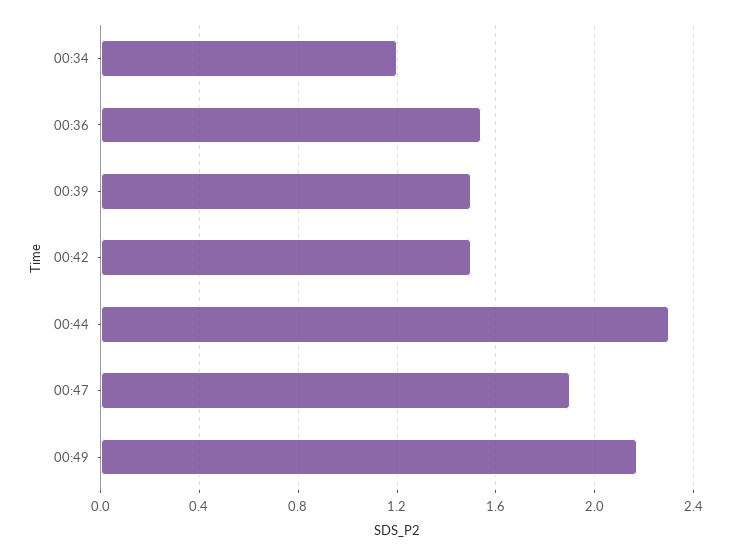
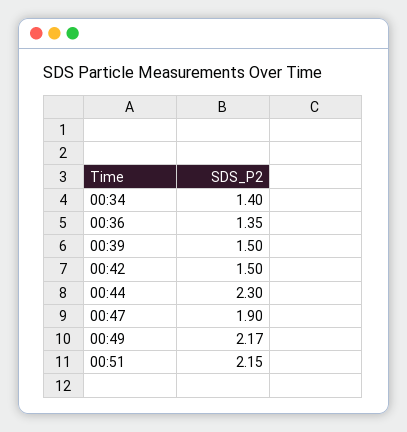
00:34: 1.2 -> 1.4
00:36: 1.55 -> 1.35
00:51: none -> 2.15

